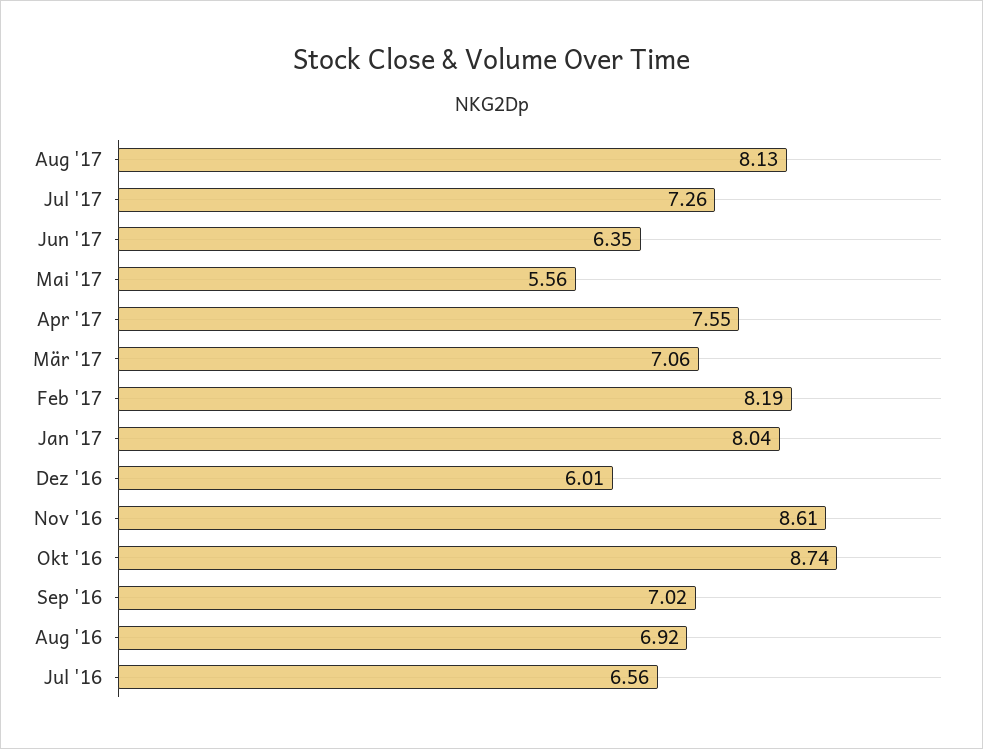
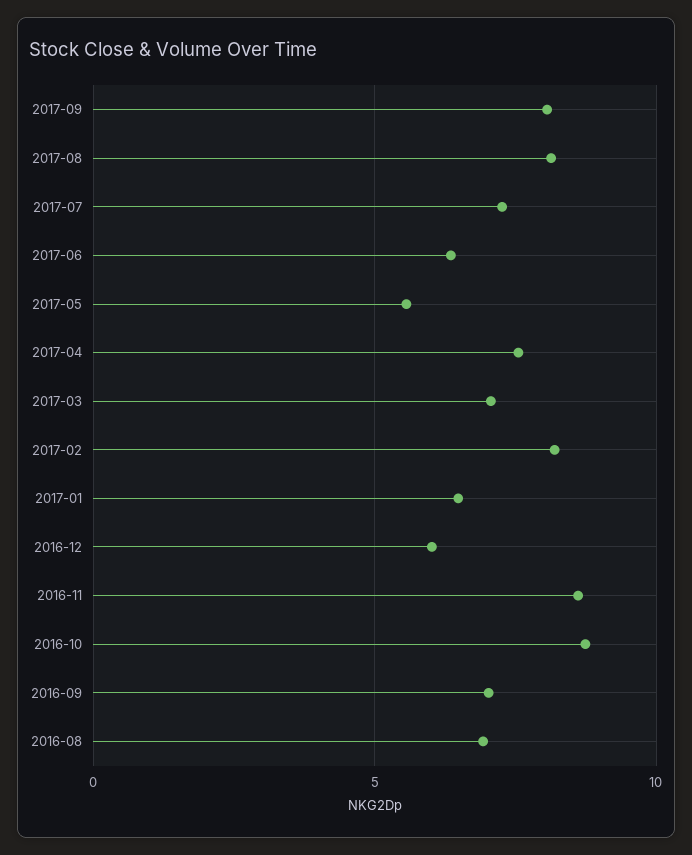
Jan '17: 8.04 -> 6.5
Jul '16: 6.56 -> none
2017-09: none -> 8

